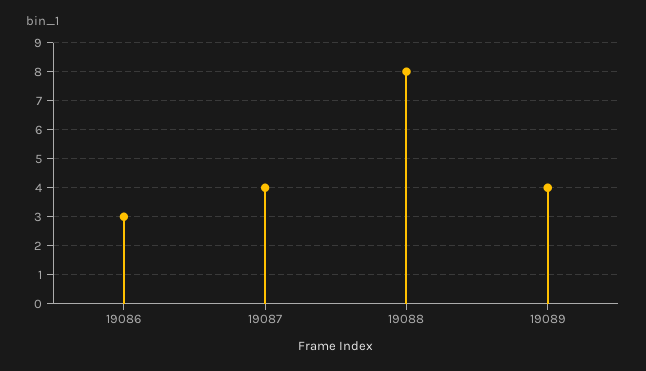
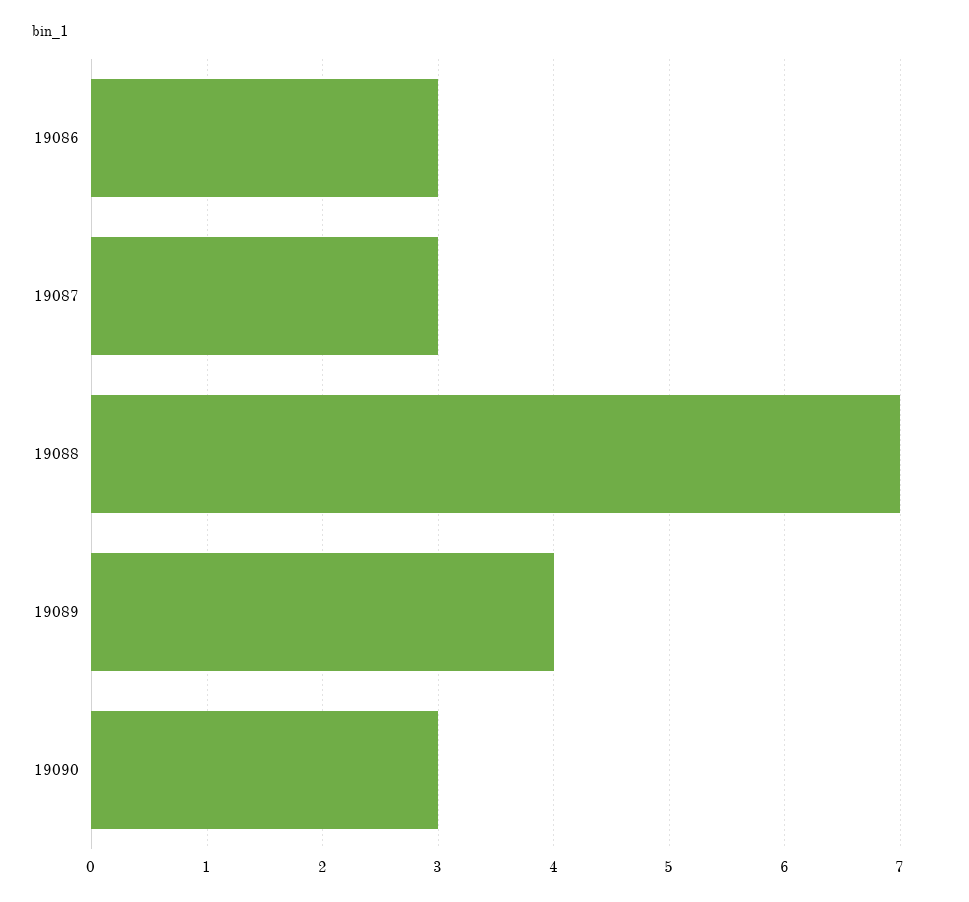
19087: 4 -> 3
19088: 8 -> 7
19090: none -> 3

